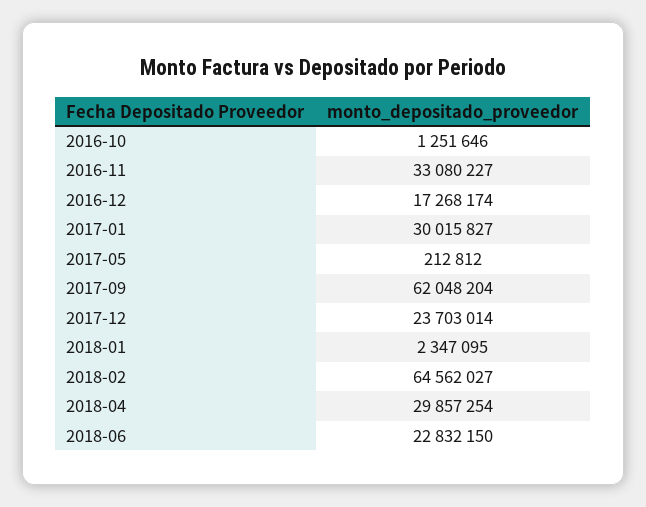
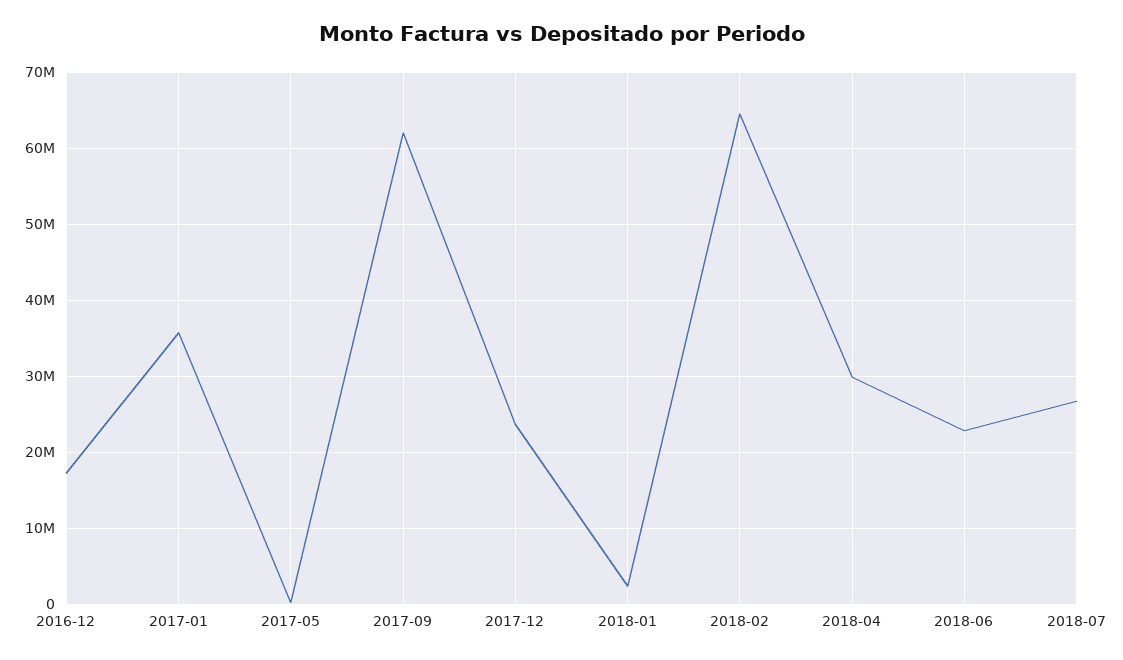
2016-10: 1251646 -> none
2016-11: 33080227 -> none
2017-01: 30015827 -> 36000000
2018-07: none -> 27000000

